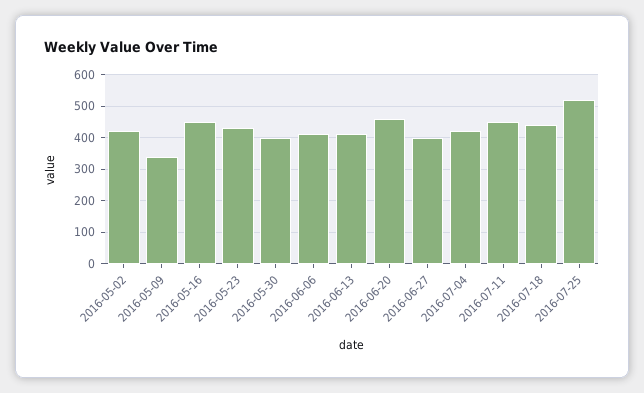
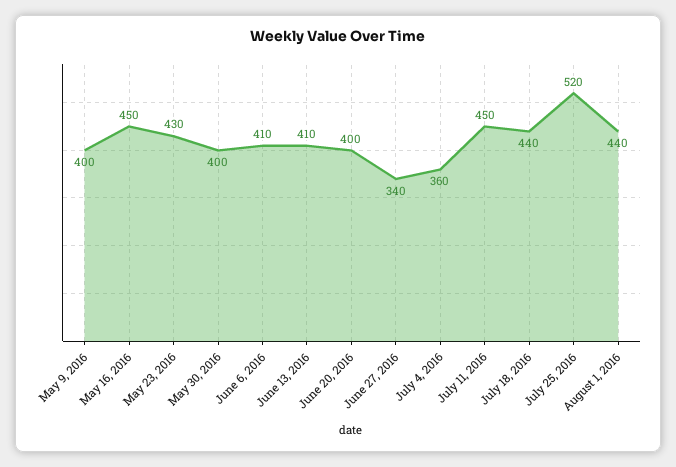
2016-05-02: 420 -> none
2016-05-09: 340 -> 400
2016-06-20: 460 -> 400
2016-06-27: 400 -> 340
2016-07-04: 420 -> 360
August 1, 2016: none -> 440

